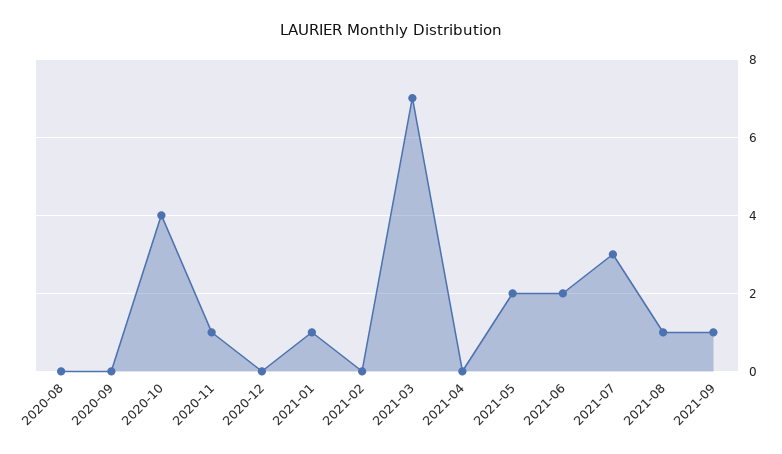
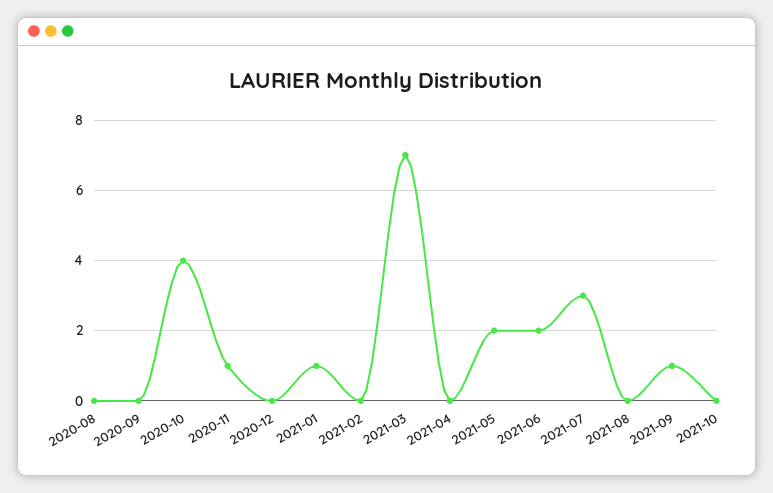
2021-08: 1 -> 0
2021-10: none -> 0

